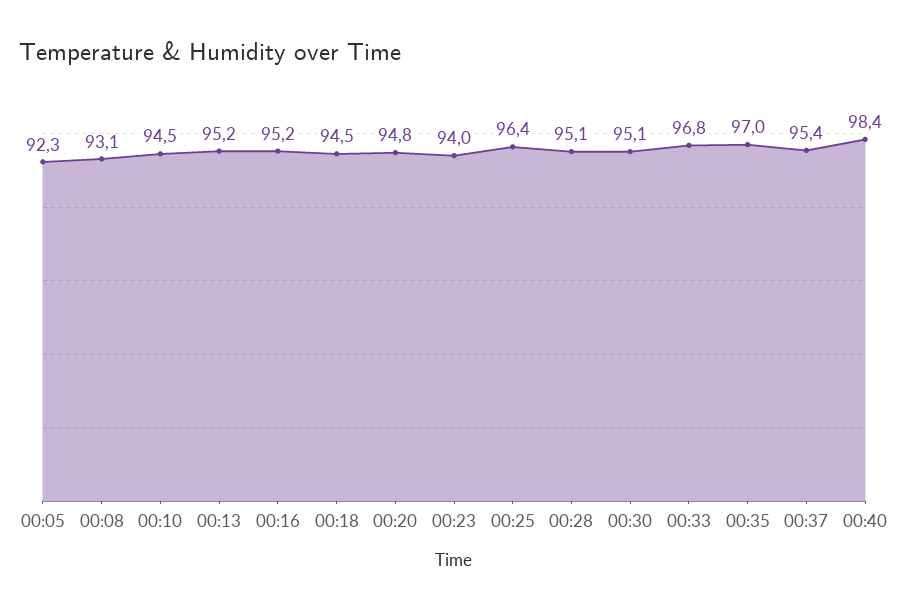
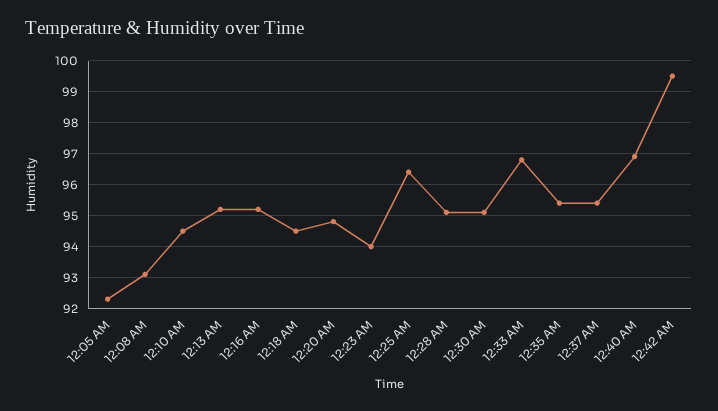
00:35: 97 -> 95.5
00:40: 98.4 -> 97
12:42 AM: none -> 99.5

